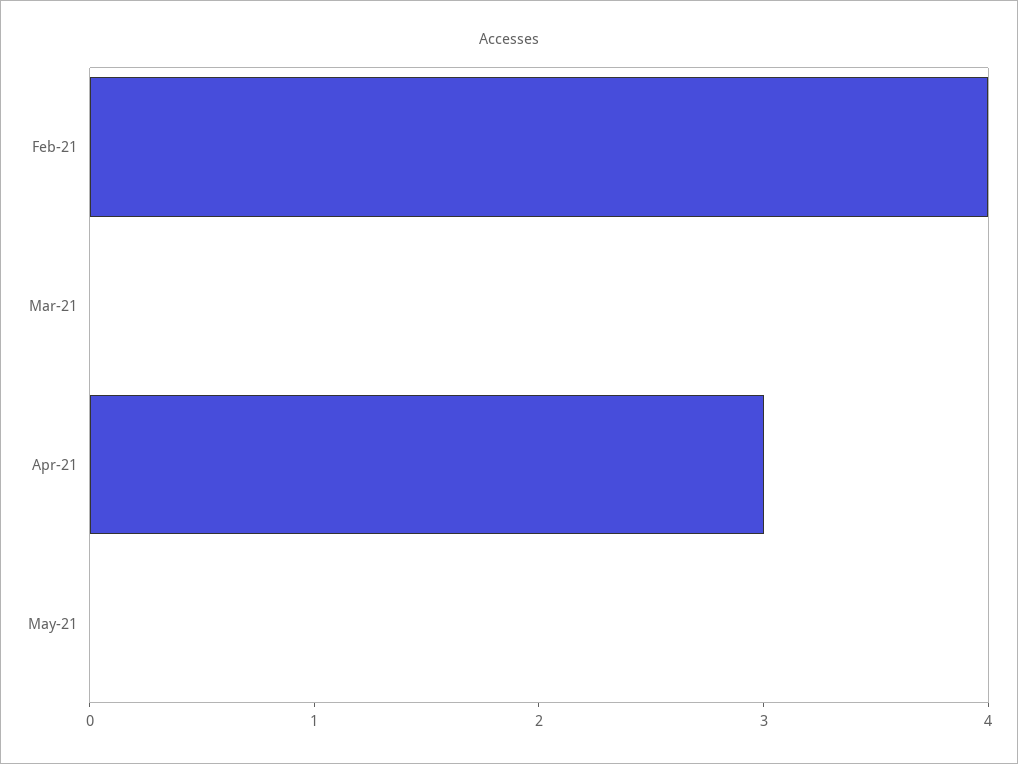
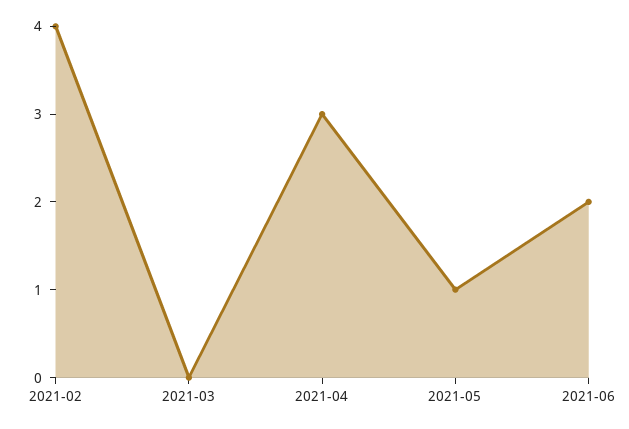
May-21: 0 -> 1
2021-06: none -> 2

